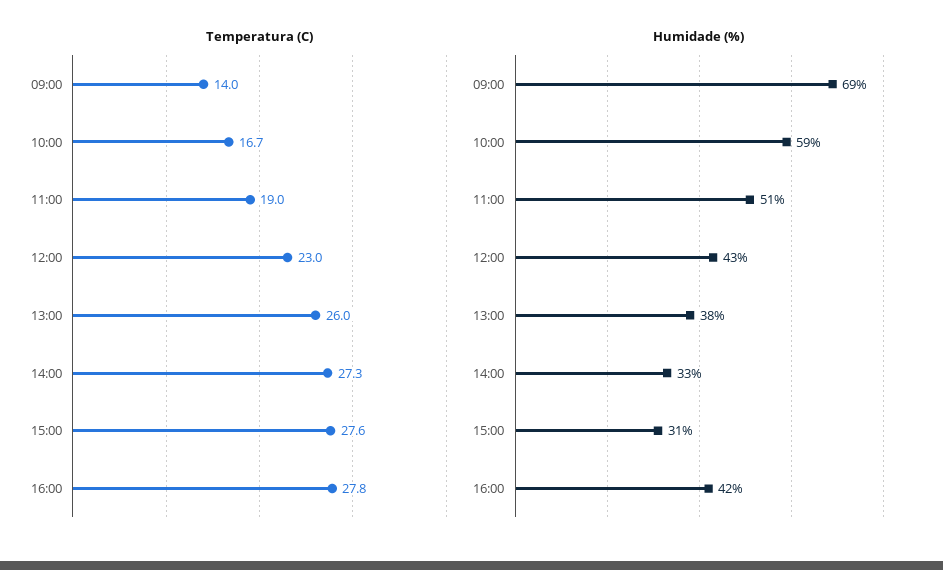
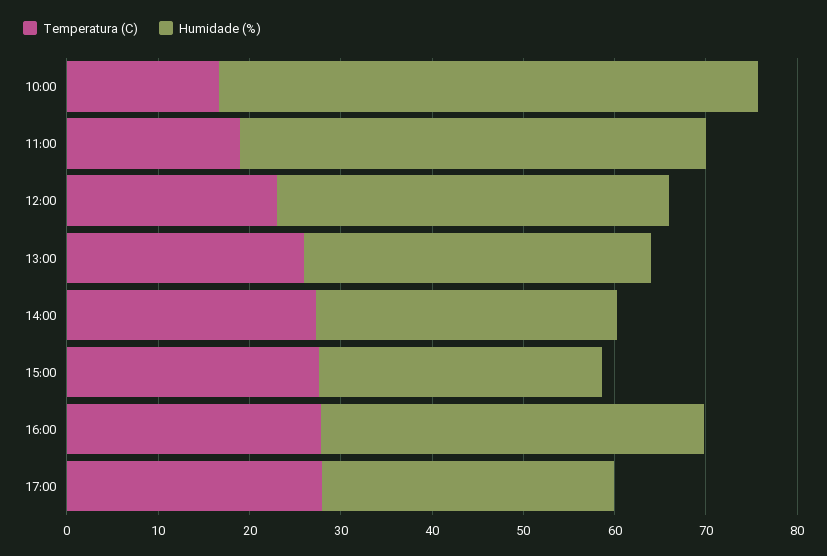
Temperatura (C), 09:00: 14 -> none
Humidade (%), 09:00: 69 -> none
Temperatura (C), 17:00: none -> 28
Humidade (%), 17:00: none -> 32

